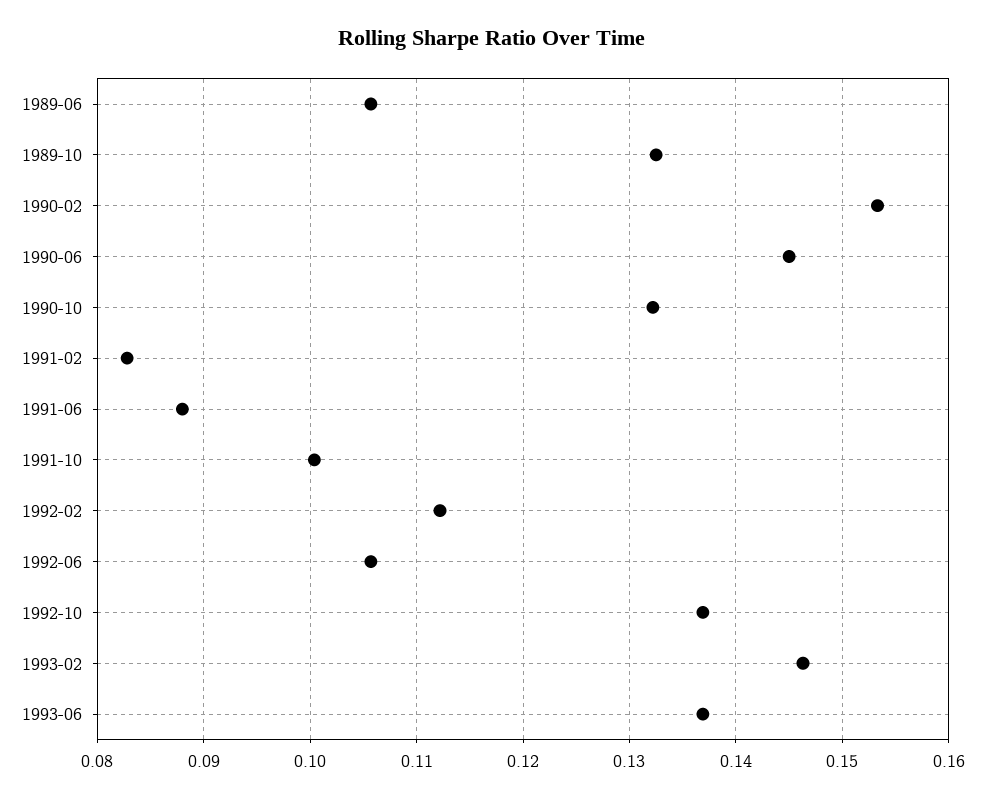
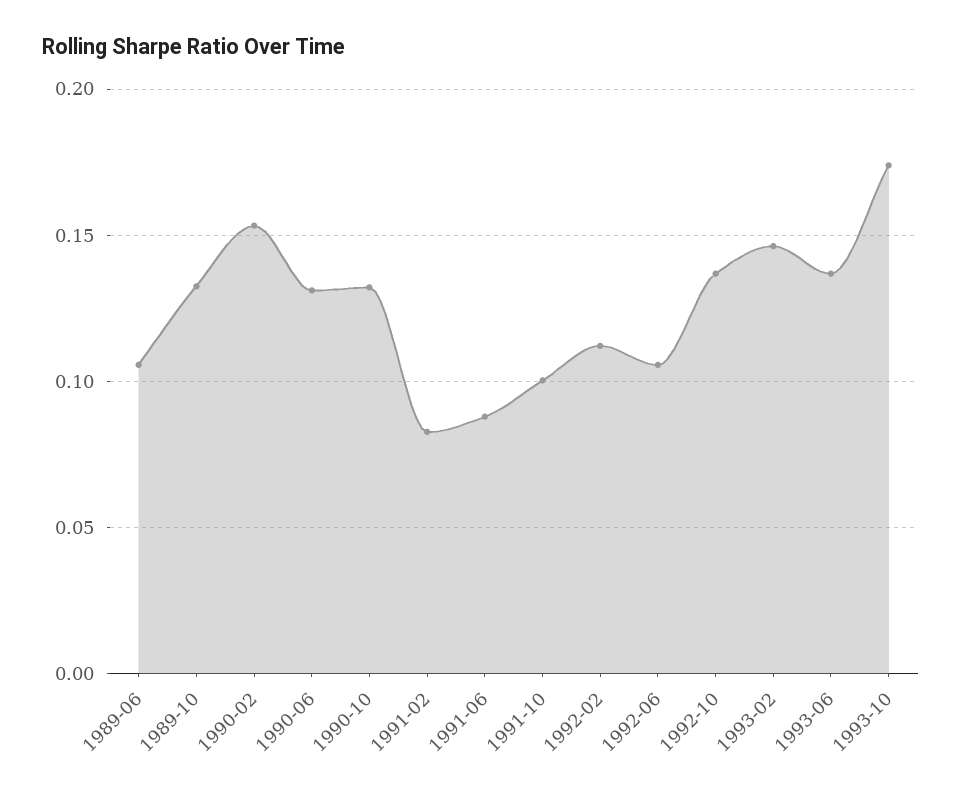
1990-06: 0.145 -> 0.13
1993-10: none -> 0.175

